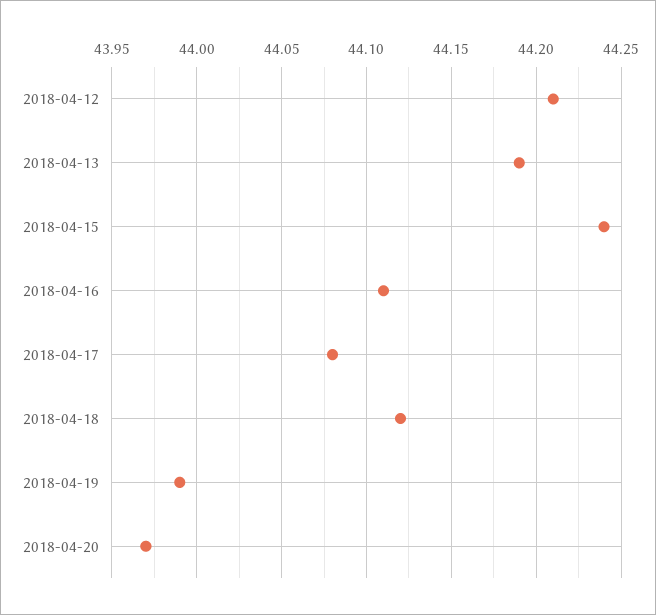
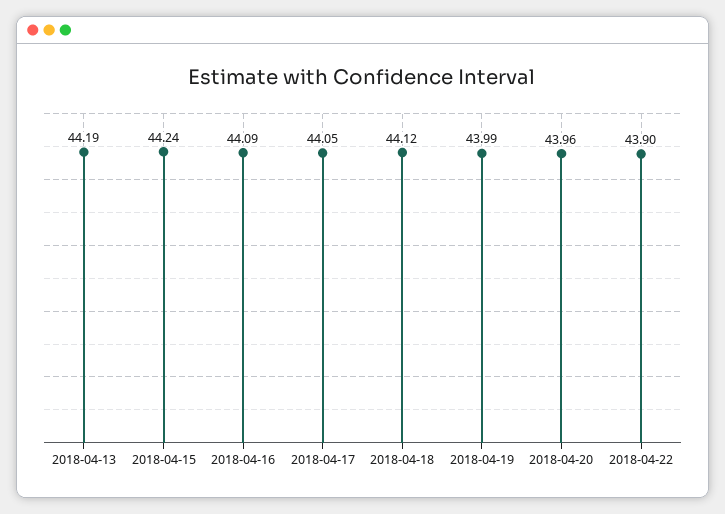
2018-04-12: 44.21 -> none
2018-04-16: 44.11 -> 44.09
2018-04-17: 44.08 -> 44.05
2018-04-20: 43.97 -> 43.96
2018-04-22: none -> 43.9

